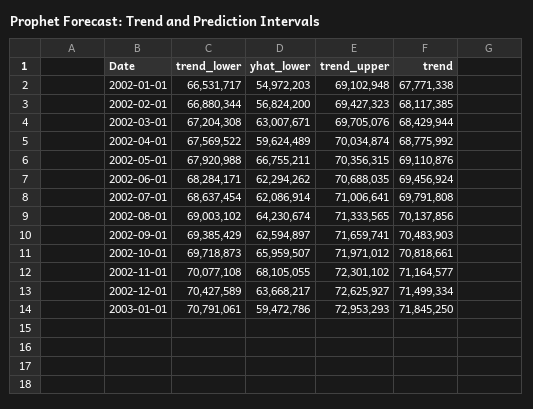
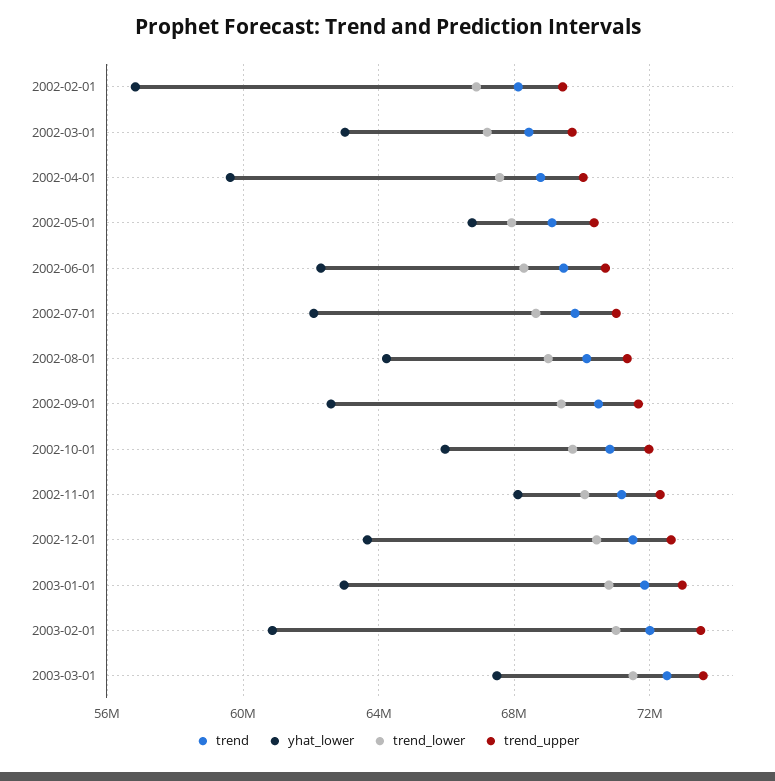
trend_lower, 2002-01-01: 66531717 -> none
yhat_lower, 2002-01-01: 54972203 -> none
trend_upper, 2002-01-01: 69102948 -> none
trend, 2002-01-01: 67771338 -> none
yhat_lower, 2003-01-01: 59472786 -> 63000000
trend, 2003-02-01: none -> 72000000
yhat_lower, 2003-02-01: none -> 61000000
trend_lower, 2003-02-01: none -> 71000000
trend_upper, 2003-02-01: none -> 73500000
trend, 2003-03-01: none -> 72500000
yhat_lower, 2003-03-01: none -> 67500000
trend_lower, 2003-03-01: none -> 71500000
trend_upper, 2003-03-01: none -> 73500000

